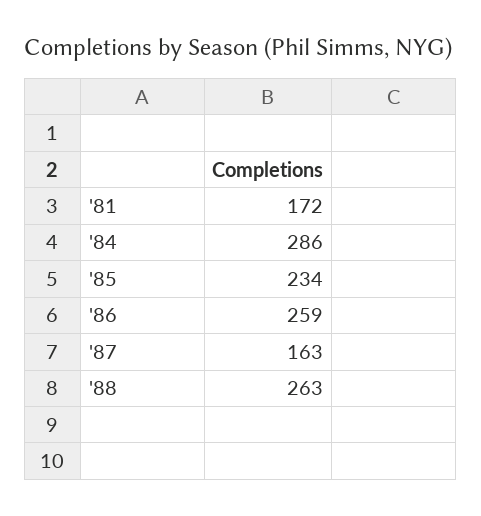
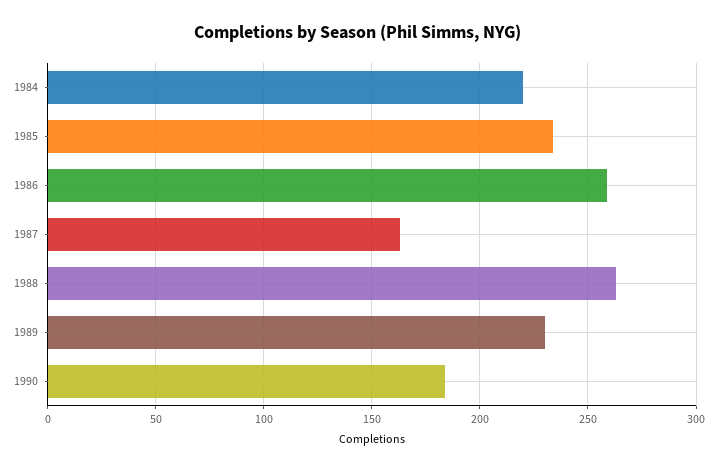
'81: 172 -> none
'84: 286 -> 220
1989: none -> 230
1990: none -> 185

